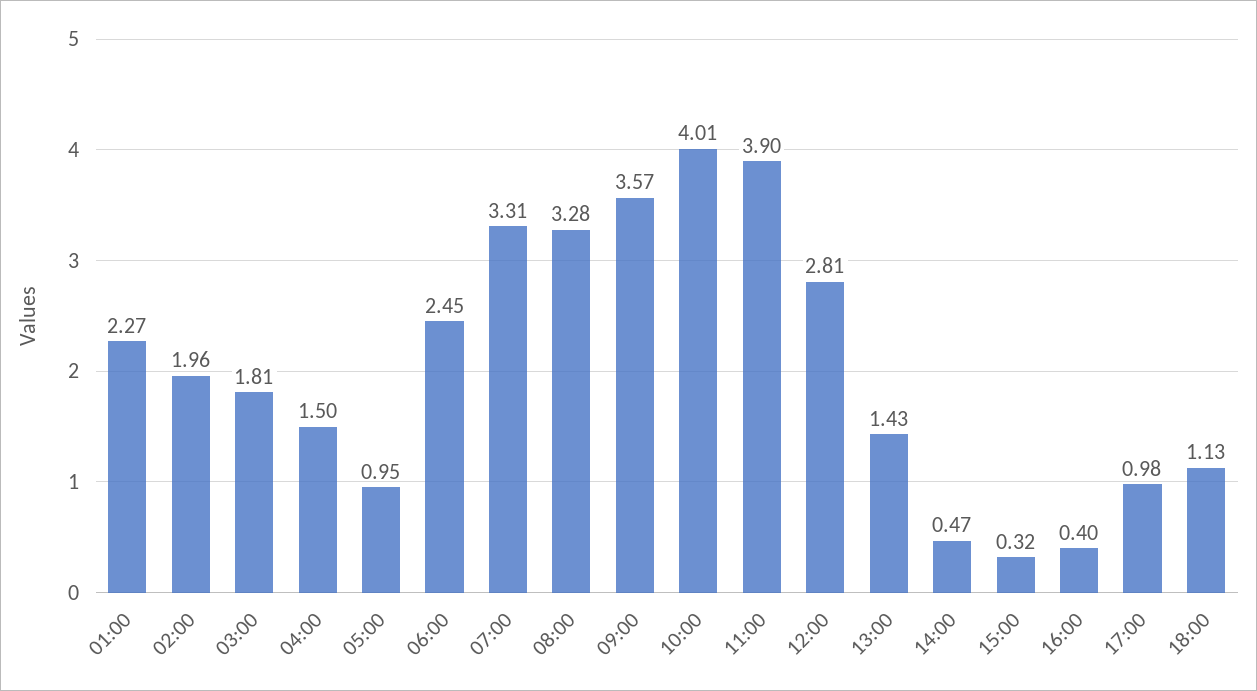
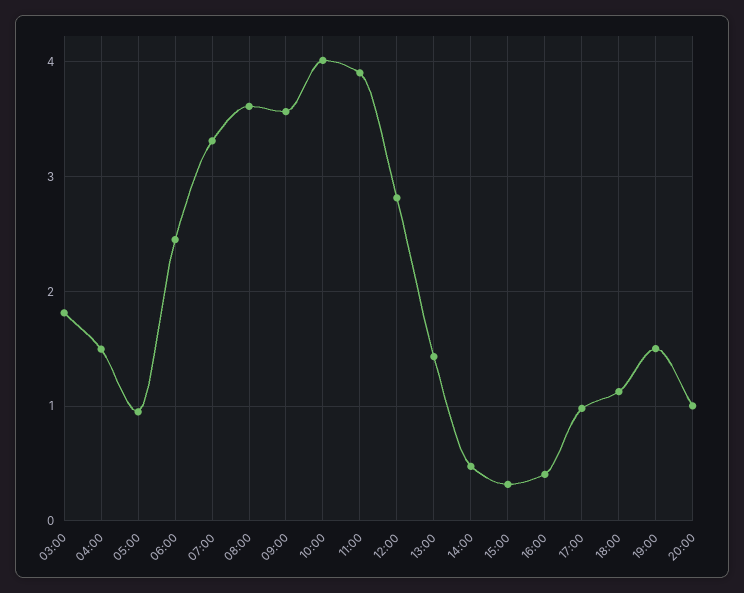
01:00: 2.27 -> none
02:00: 1.96 -> none
08:00: 3.28 -> 3.6
19:00: none -> 1.5
20:00: none -> 1

